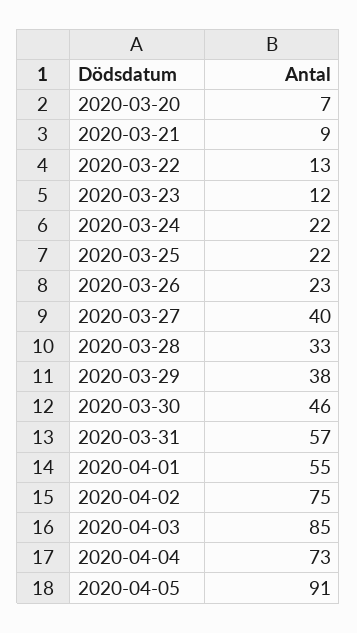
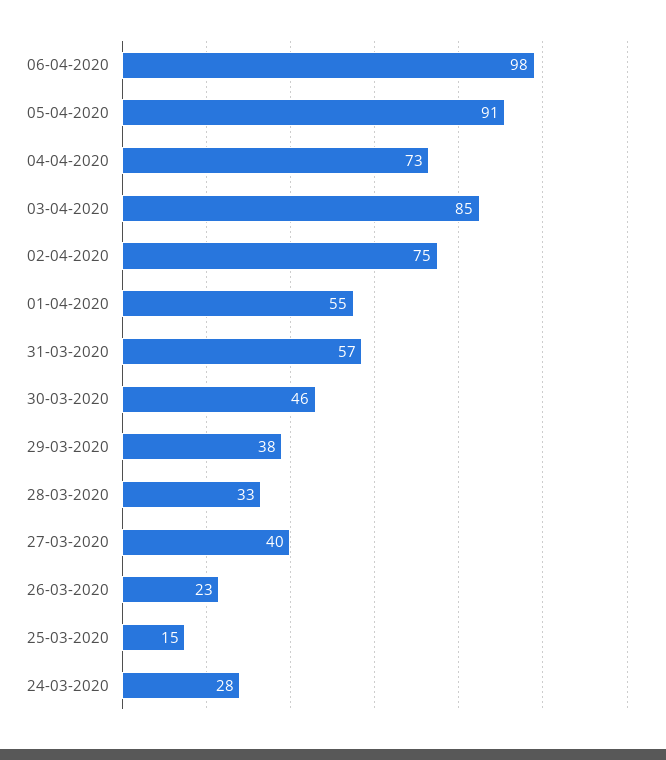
2020-03-20: 7 -> none
2020-03-21: 9 -> none
2020-03-22: 13 -> none
2020-03-23: 12 -> none
2020-03-24: 22 -> 28
2020-03-25: 22 -> 15
06-04-2020: none -> 98

